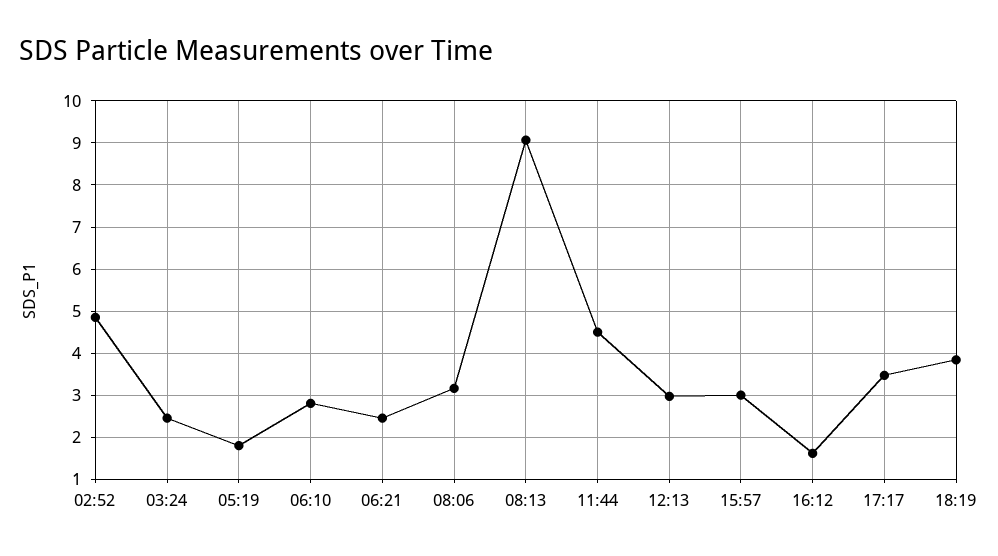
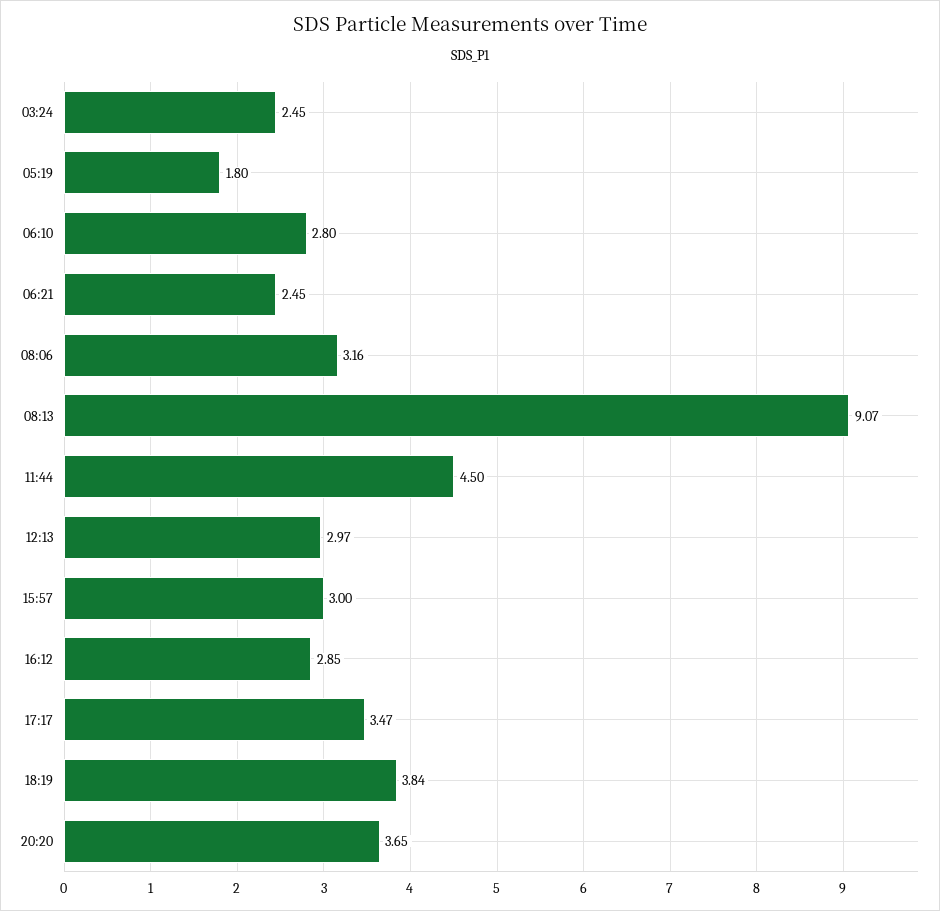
02:52: 4.8 -> none
16:12: 1.6 -> 2.85
20:20: none -> 3.65

